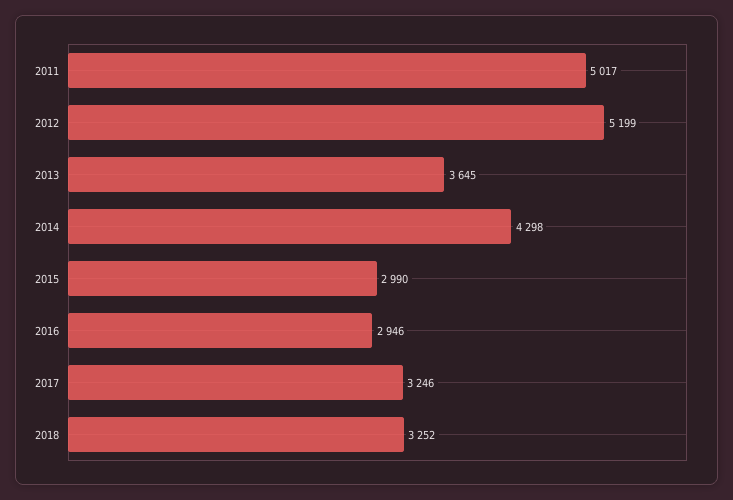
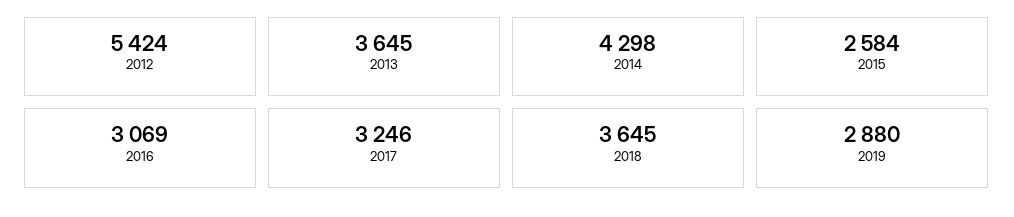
2011: 5017 -> none
2012: 5199 -> 5424
2015: 2990 -> 2584
2016: 2946 -> 3069
2018: 3252 -> 3645
2019: none -> 2880

